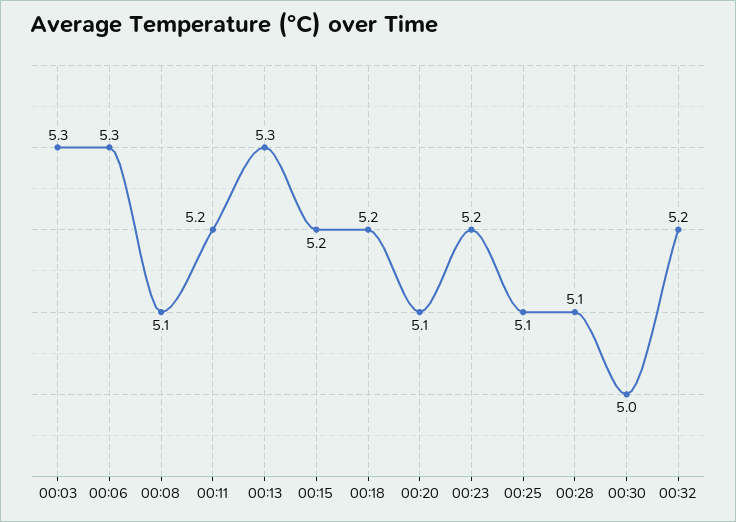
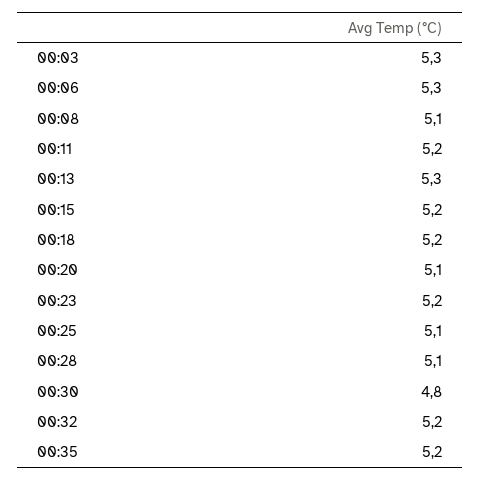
00:30: 5 -> 4.8
00:35: none -> 5.2

